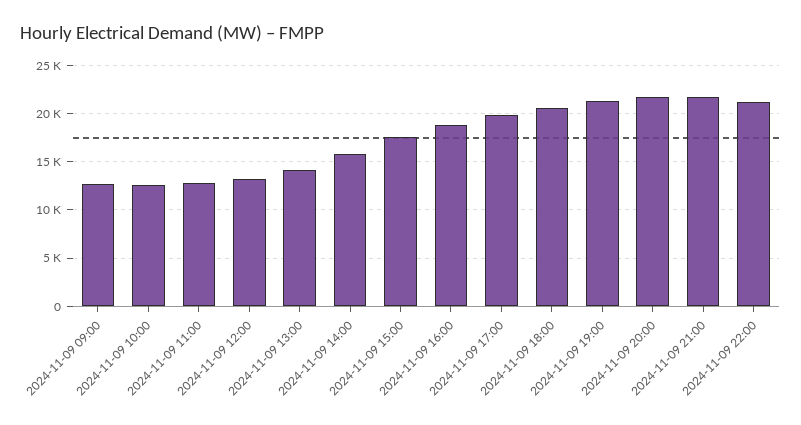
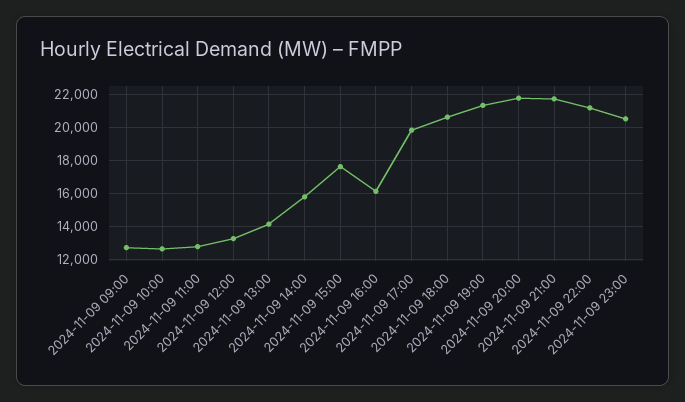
2024-11-09 16:00: 19000 -> 16000
2024-11-09 23:00: none -> 20500

